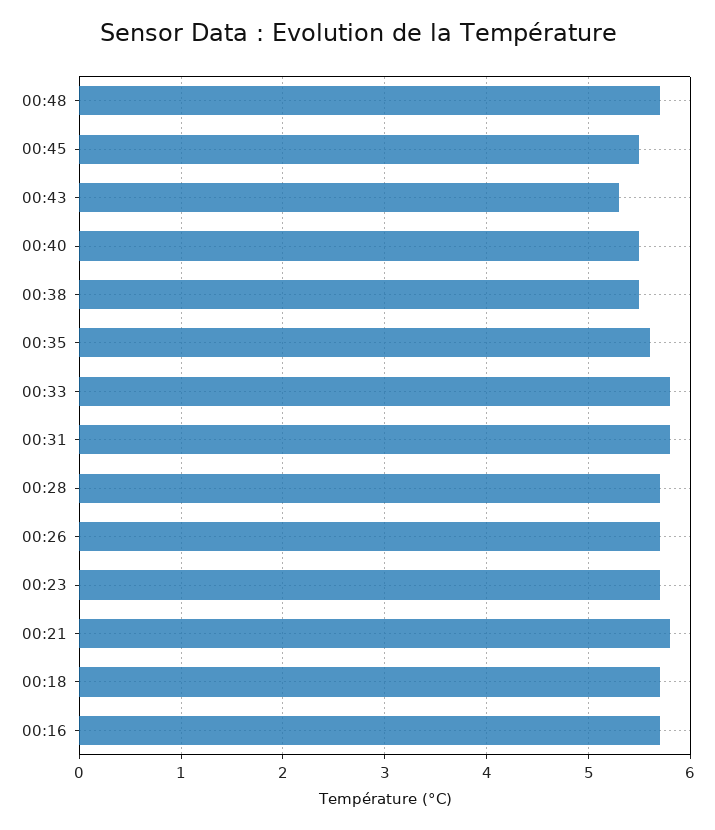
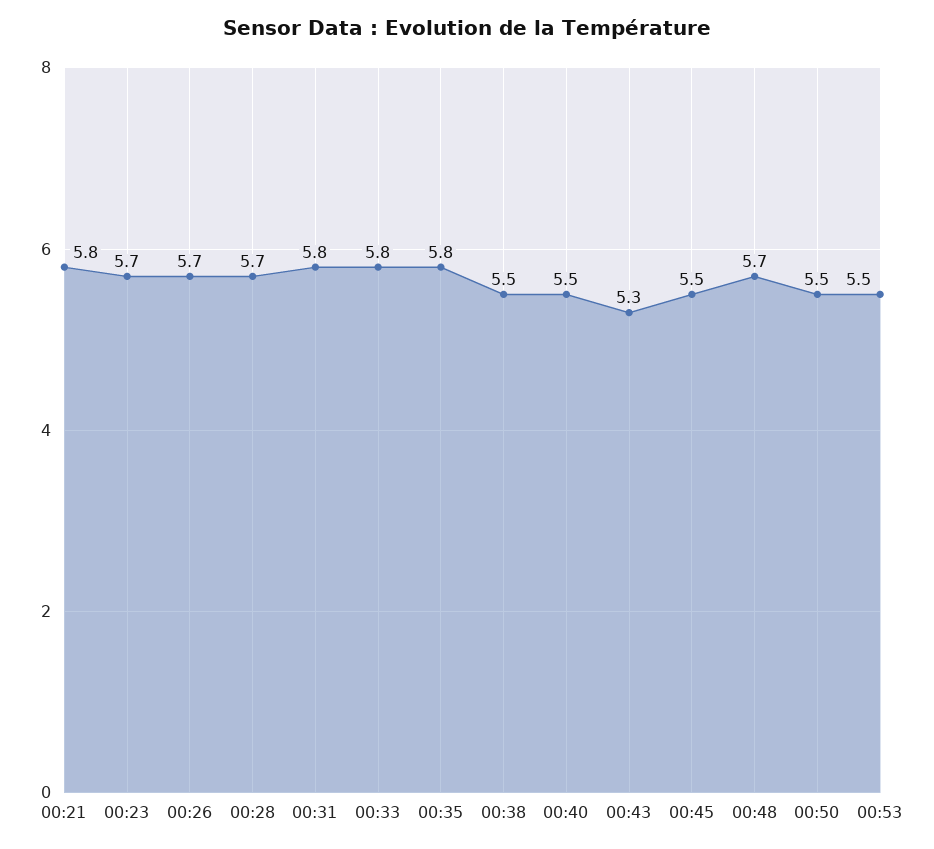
00:35: 5.6 -> 5.8
00:18: 5.7 -> none
00:16: 5.7 -> none
00:50: none -> 5.5
00:53: none -> 5.5

